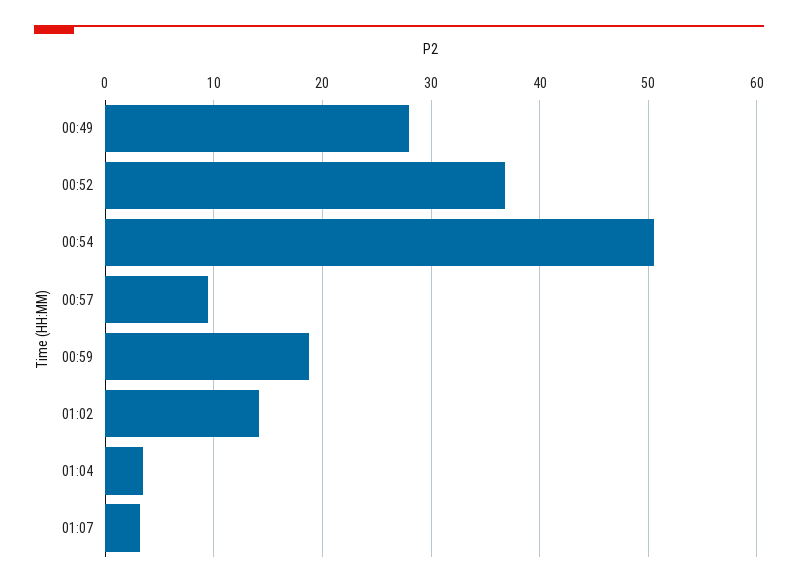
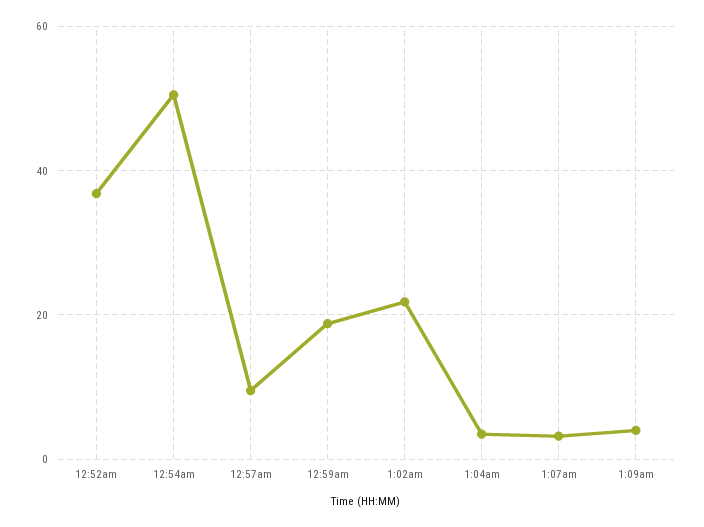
00:49: 28 -> none
01:02: 14 -> 22
1:09am: none -> 4

